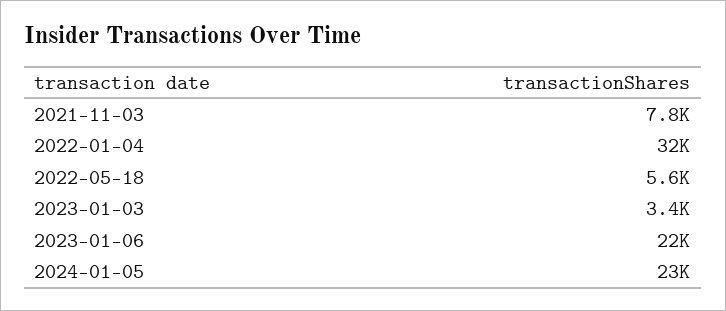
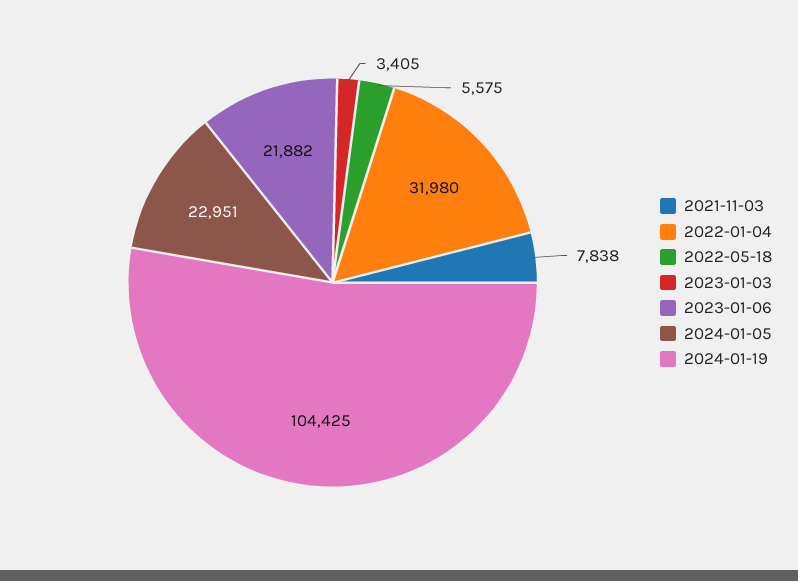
2024-01-19: none -> 104425

